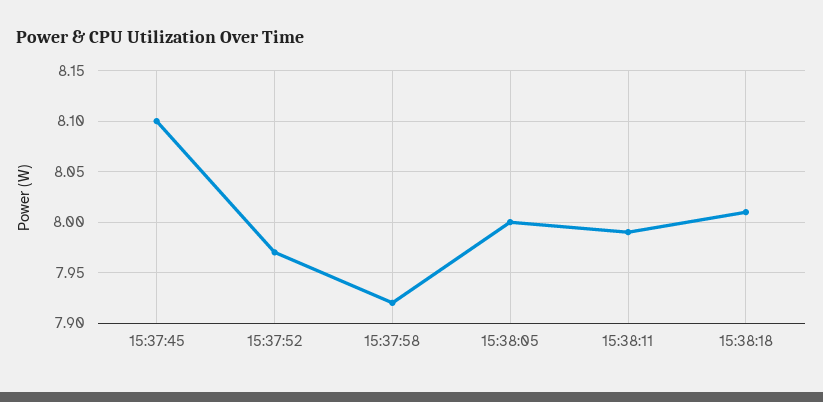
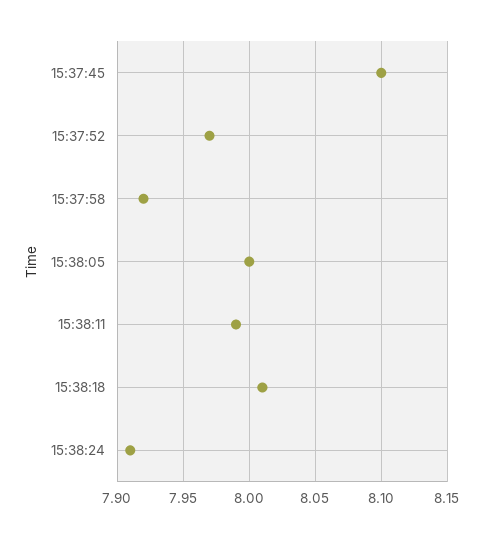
15:38:24: none -> 7.91

